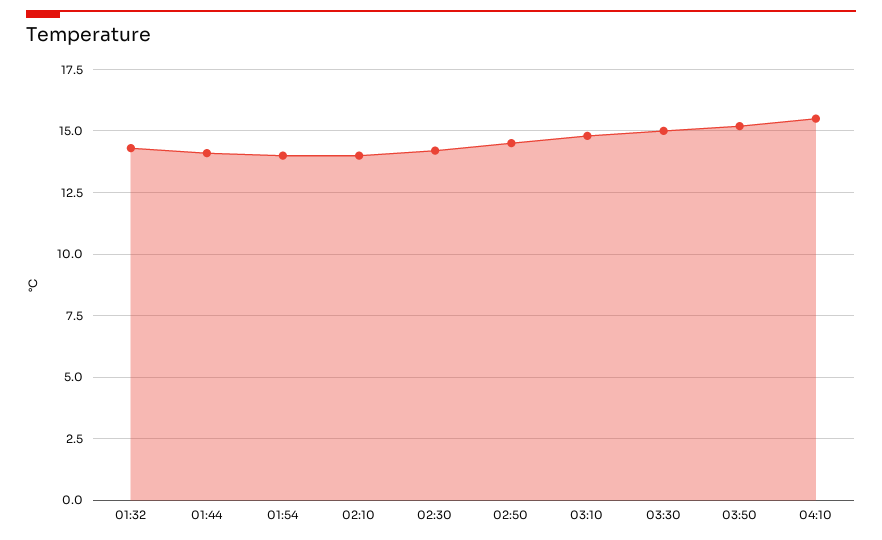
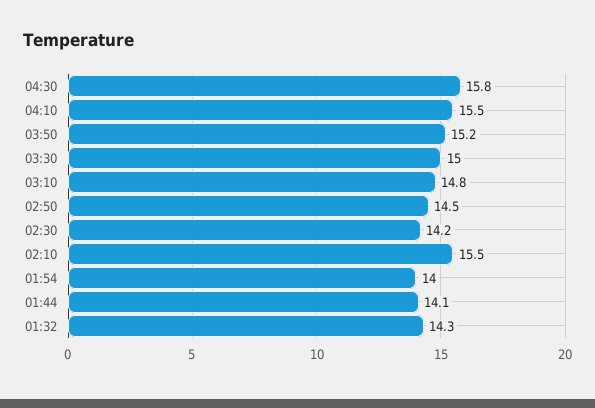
02:10: 14 -> 15.5
04:30: none -> 15.8

